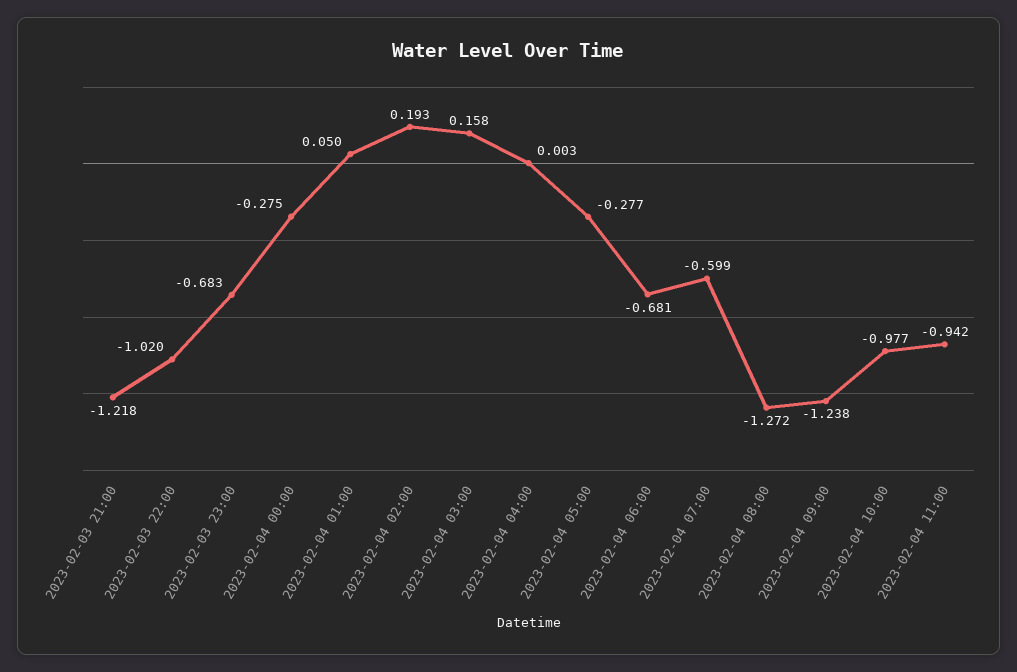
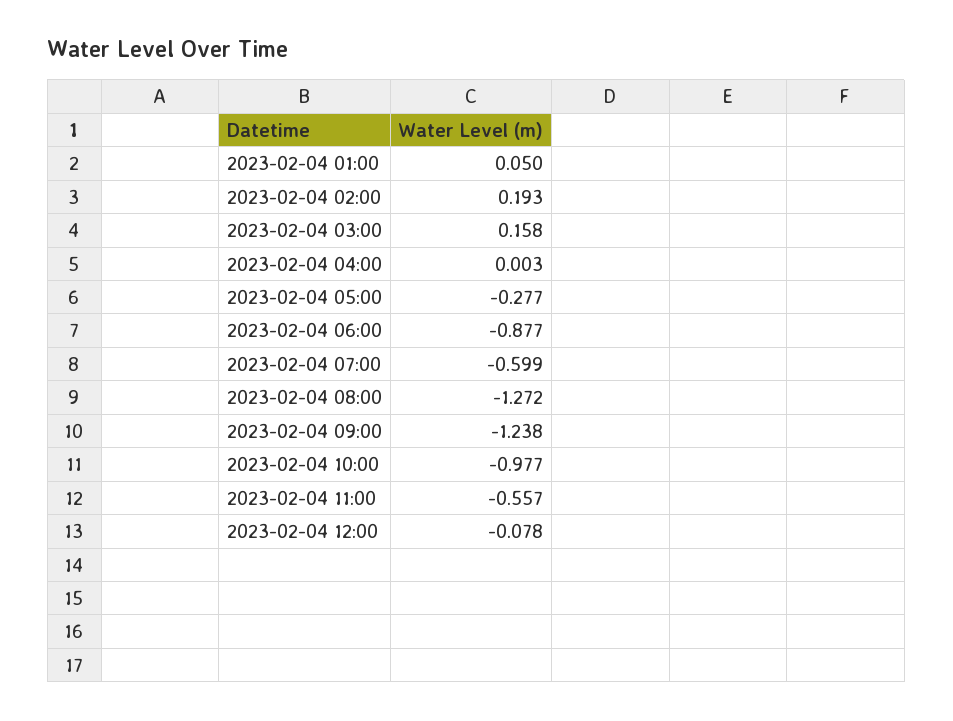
2023-02-03 21:00: -1.218 -> none
2023-02-03 22:00: -1.02 -> none
2023-02-03 23:00: -0.683 -> none
2023-02-04 00:00: -0.275 -> none
2023-02-04 06:00: -0.681 -> -0.877
2023-02-04 11:00: -0.942 -> -0.557
2023-02-04 12:00: none -> -0.078

